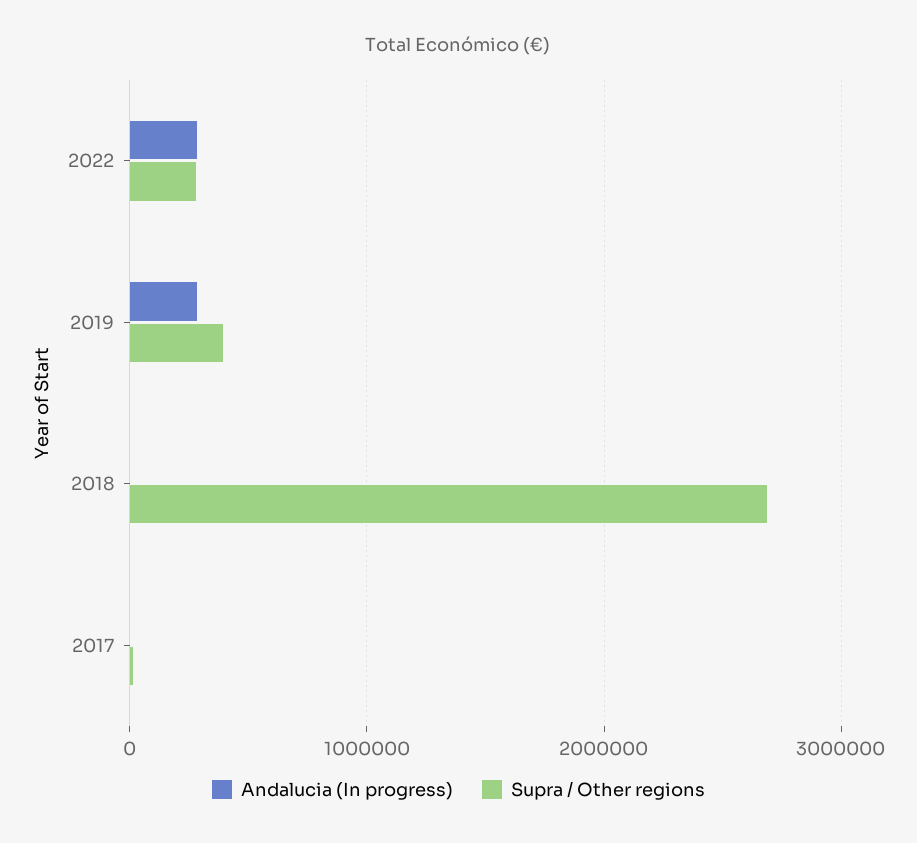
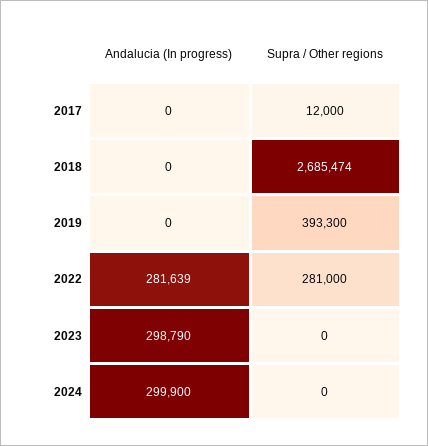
Andalucia (In progress), 2019: 300000 -> 0
Andalucia (In progress), 2023: none -> 298790
Supra / Other regions, 2023: none -> 0
Andalucia (In progress), 2024: none -> 299900
Supra / Other regions, 2024: none -> 0

